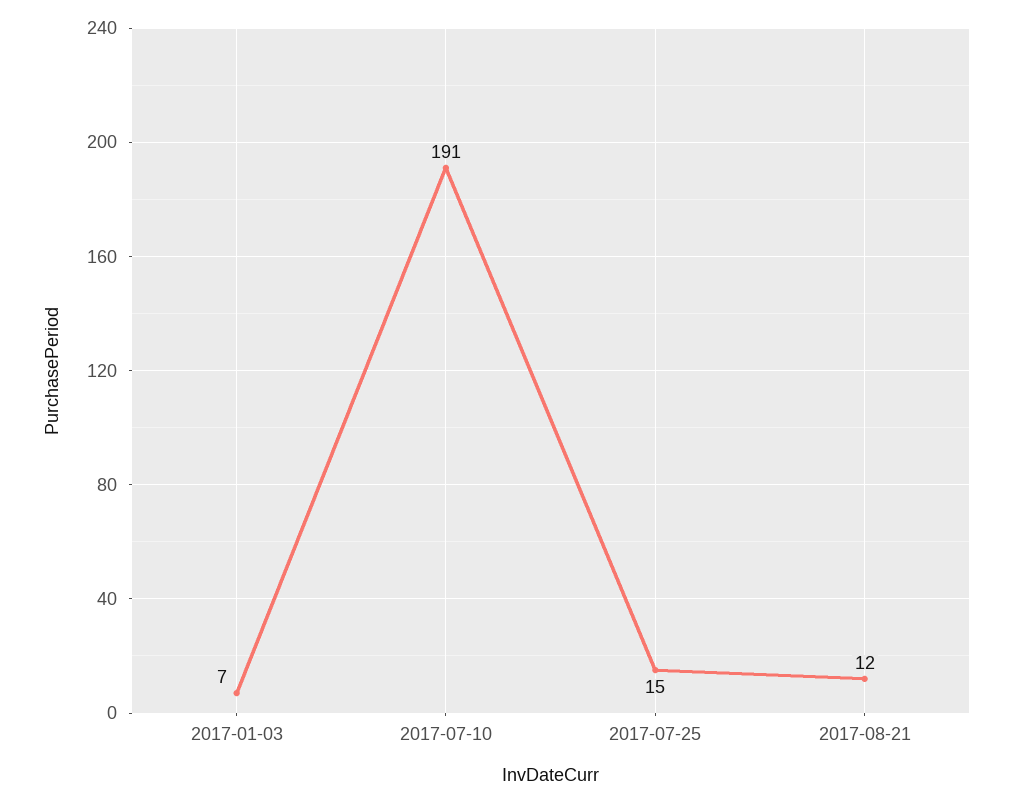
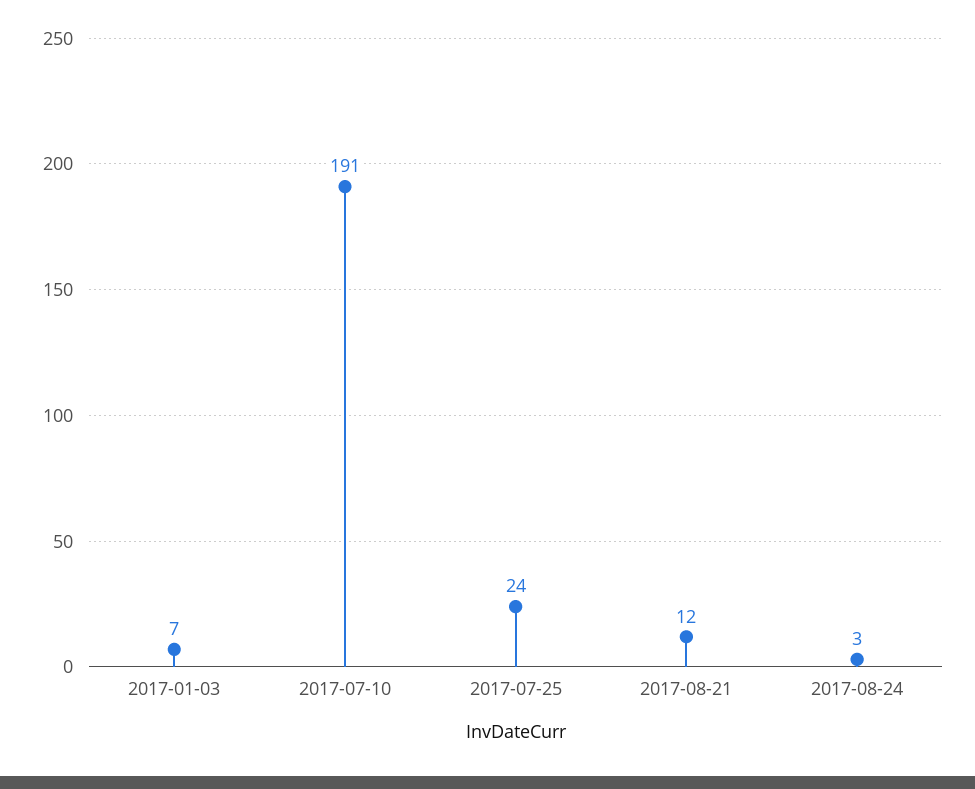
2017-07-25: 15 -> 24
2017-08-24: none -> 3

